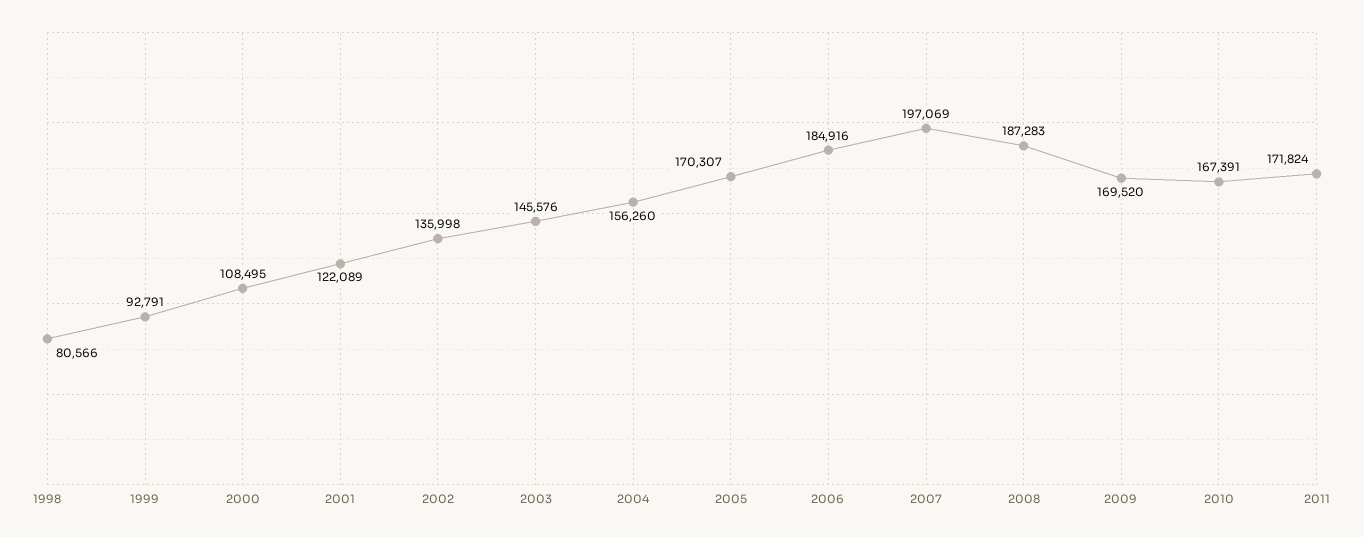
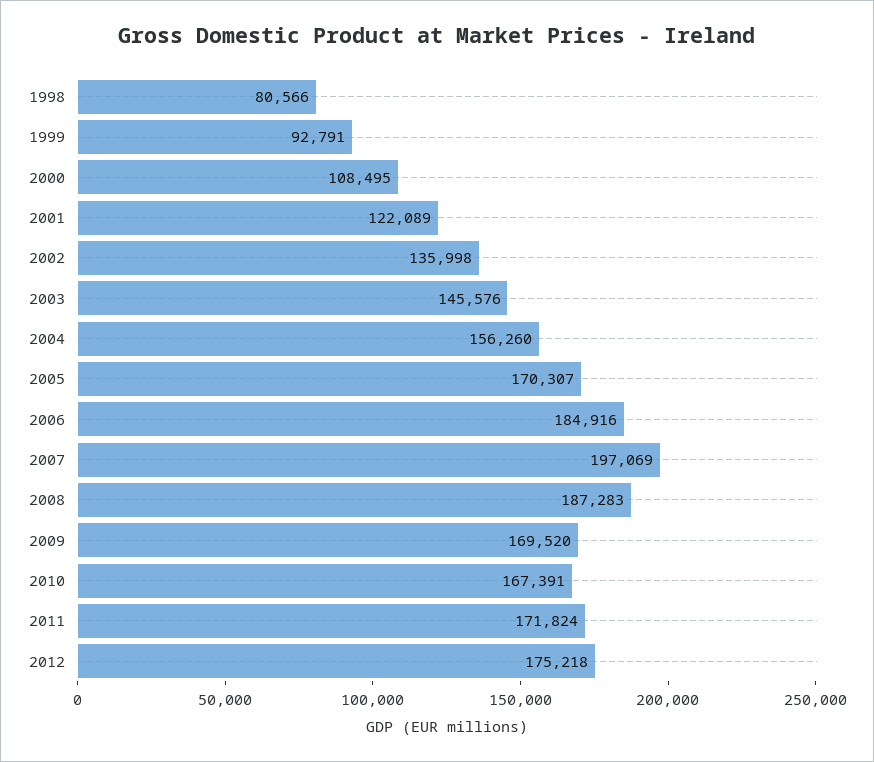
2012: none -> 175218

